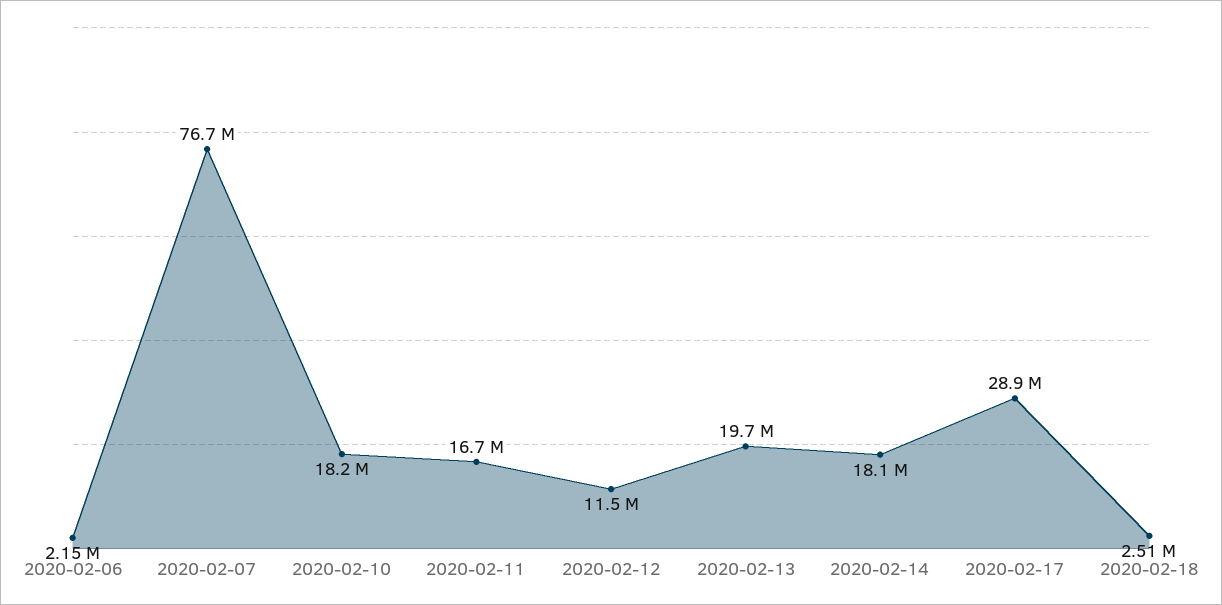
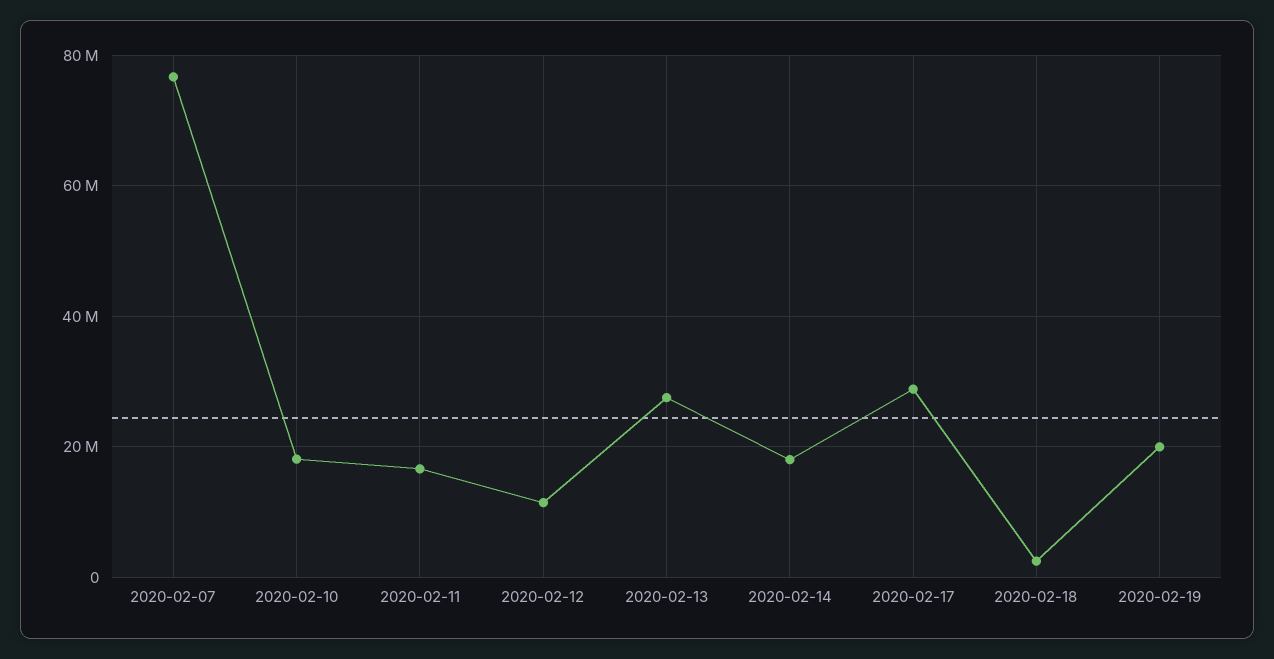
2020-02-06: 2150000 -> none
2020-02-13: 19700000 -> 28000000
2020-02-19: none -> 20000000

